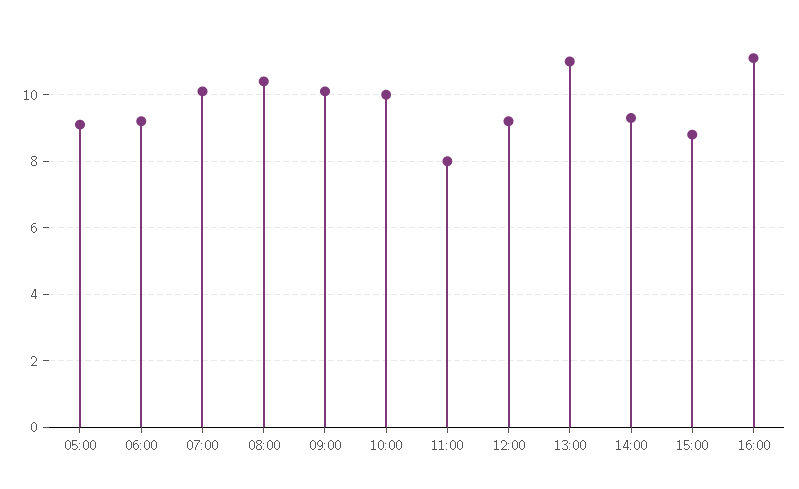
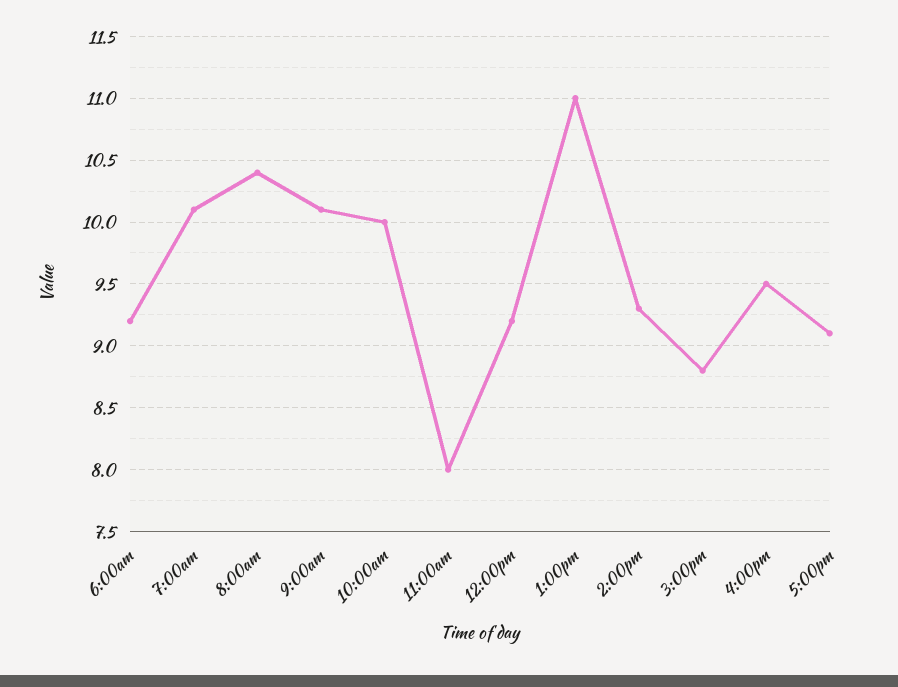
05:00: 9 -> none
16:00: 11 -> 9.5
5:00pm: none -> 9.1

